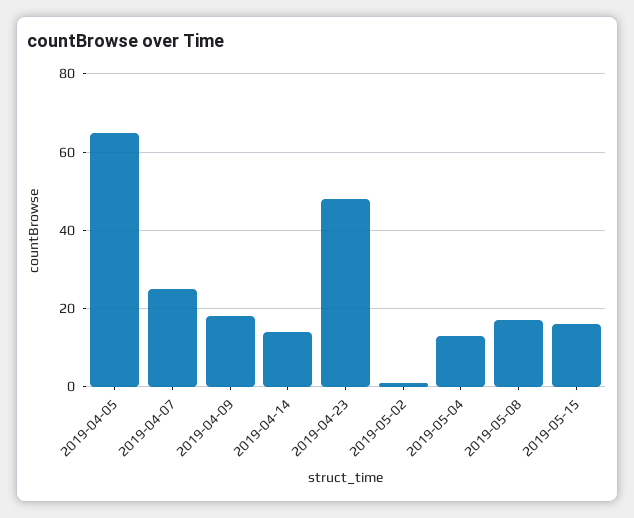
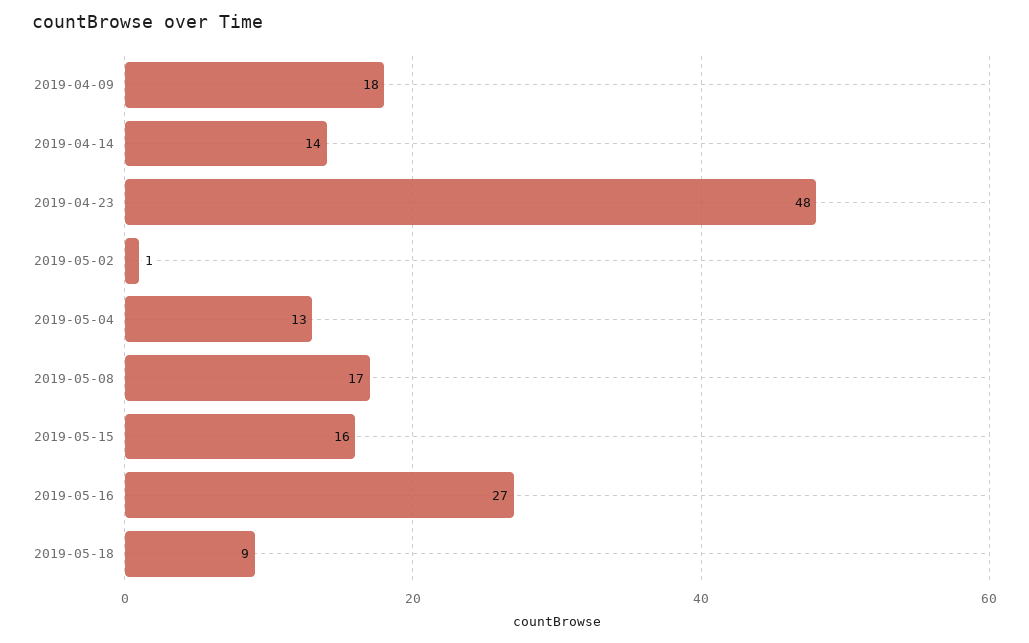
2019-04-05: 65 -> none
2019-04-07: 25 -> none
2019-05-16: none -> 27
2019-05-18: none -> 9

